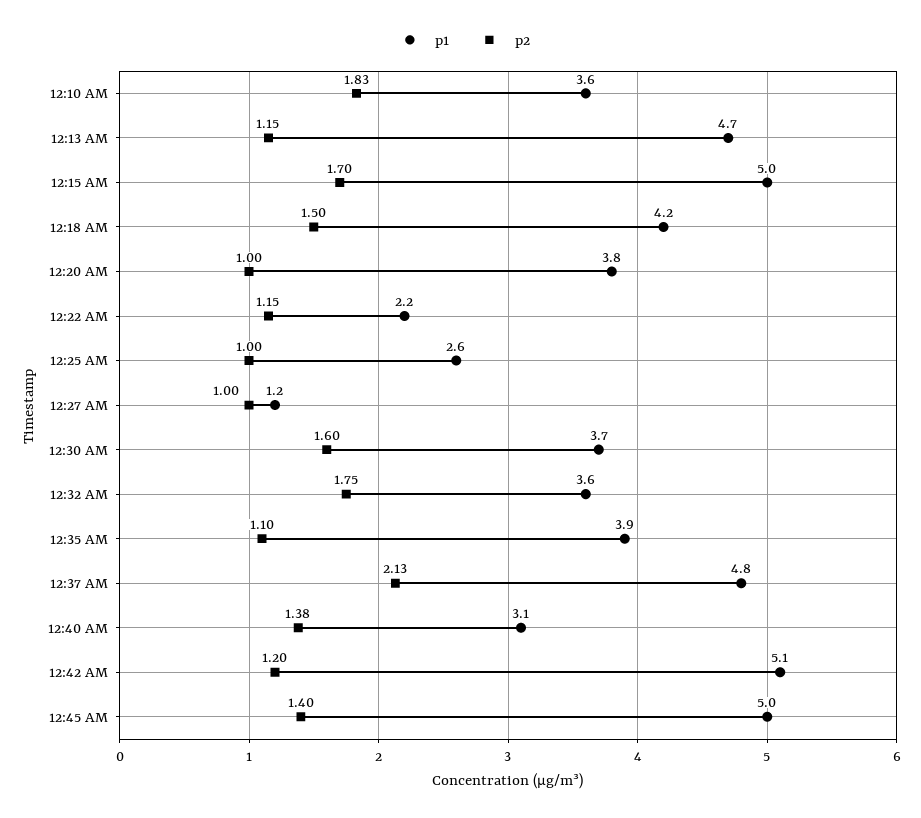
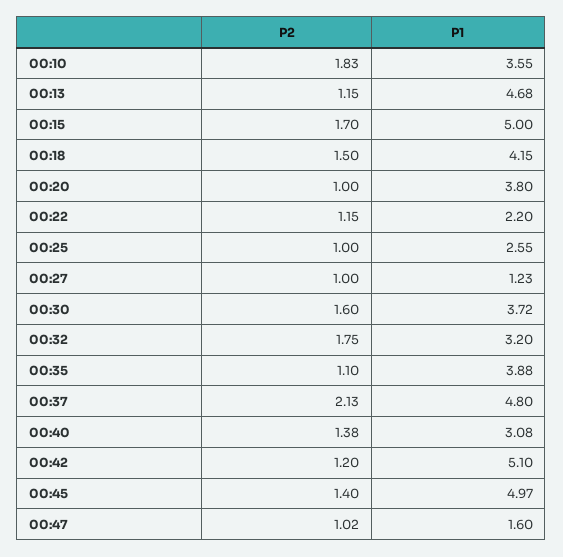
p1, 12:32 AM: 3.6 -> 3.2
p2, 00:47: none -> 1.02
p1, 00:47: none -> 1.6

